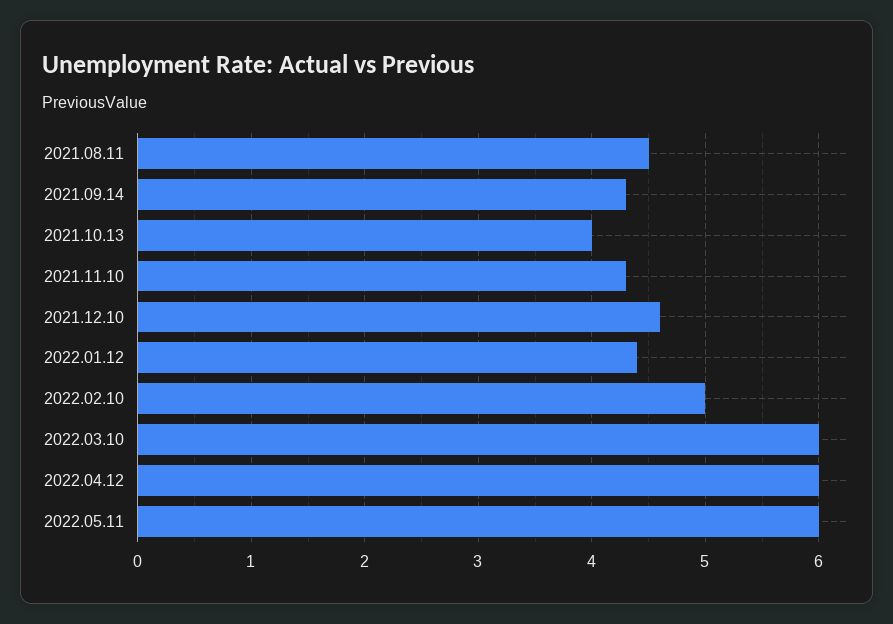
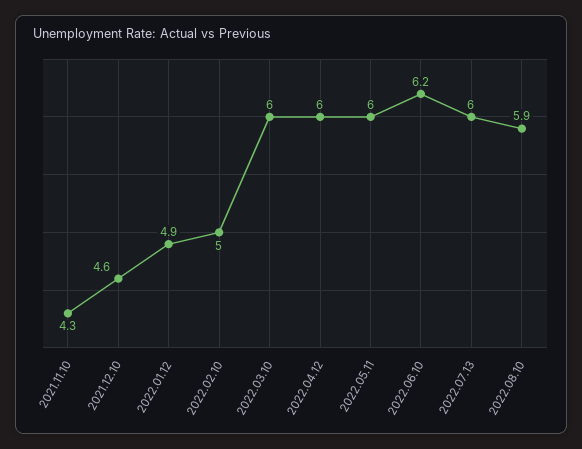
2021.08.11: 4.5 -> none
2021.09.14: 4.3 -> none
2021.10.13: 4 -> none
2022.01.12: 4.4 -> 4.9
2022.06.10: none -> 6.2
2022.07.13: none -> 6
2022.08.10: none -> 5.9

